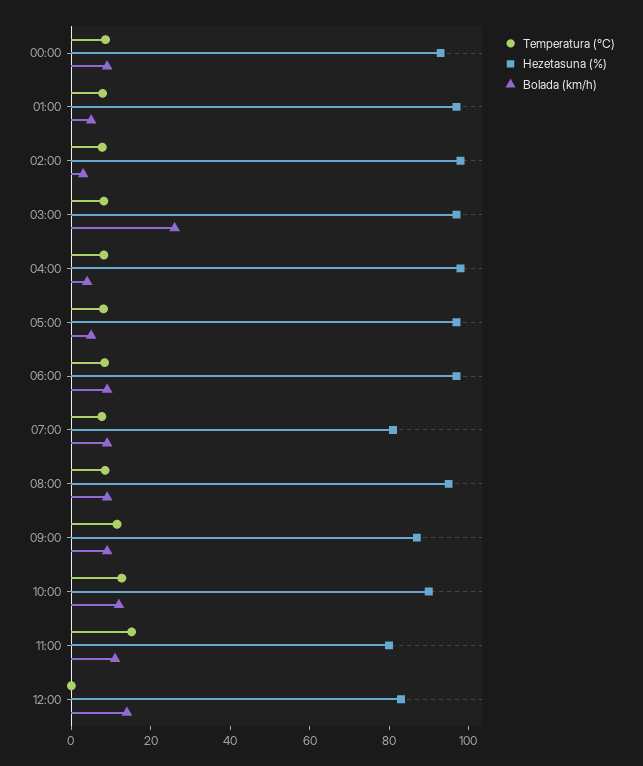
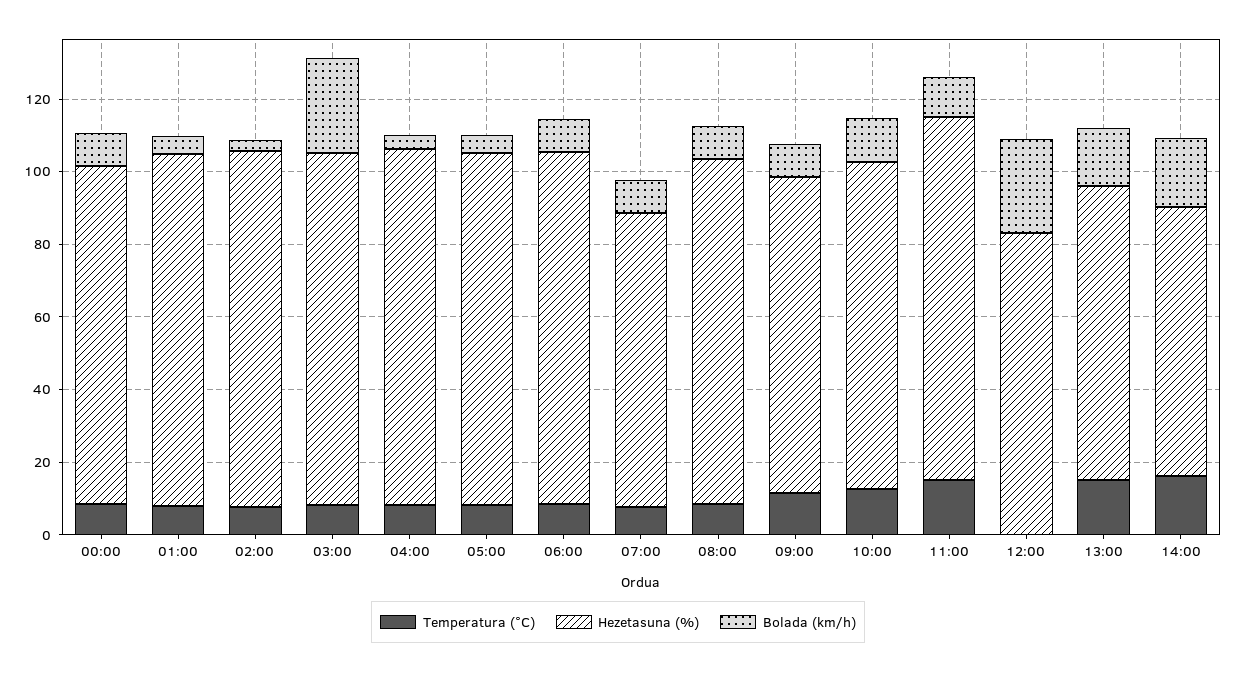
Hezetasuna (%), 11:00: 80 -> 100
Bolada (km/h), 12:00: 15 -> 25
Temperatura (°C), 13:00: none -> 15
Hezetasuna (%), 13:00: none -> 80
Bolada (km/h), 13:00: none -> 15
Temperatura (°C), 14:00: none -> 15
Hezetasuna (%), 14:00: none -> 75
Bolada (km/h), 14:00: none -> 20

